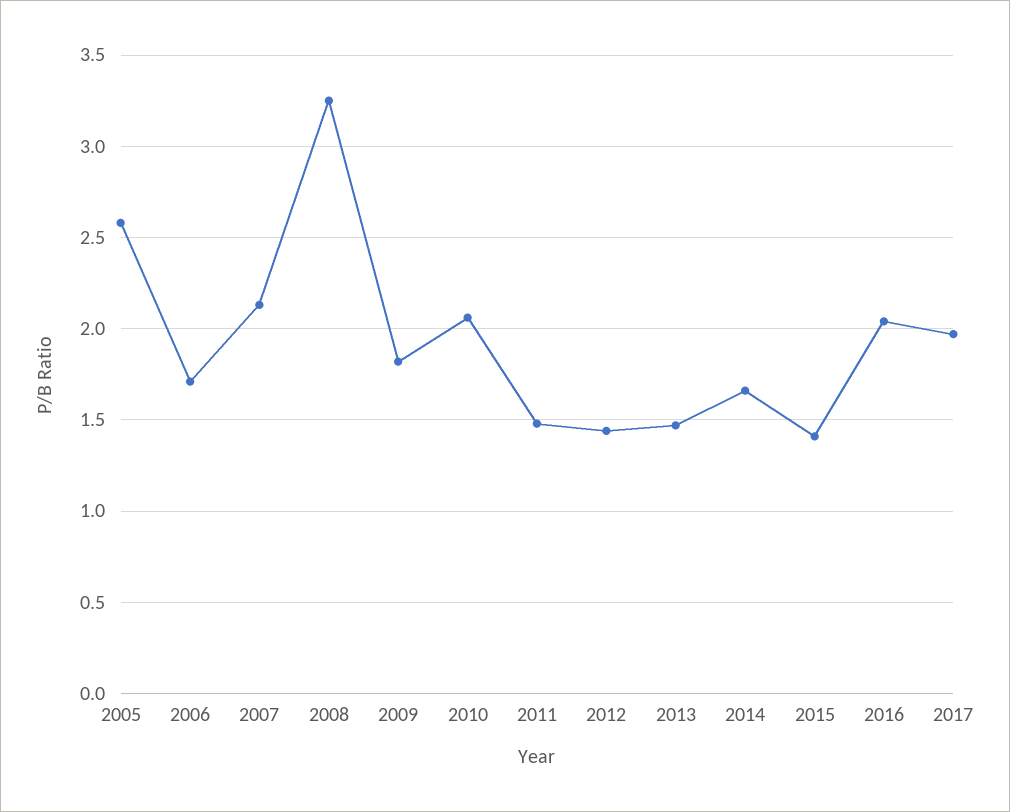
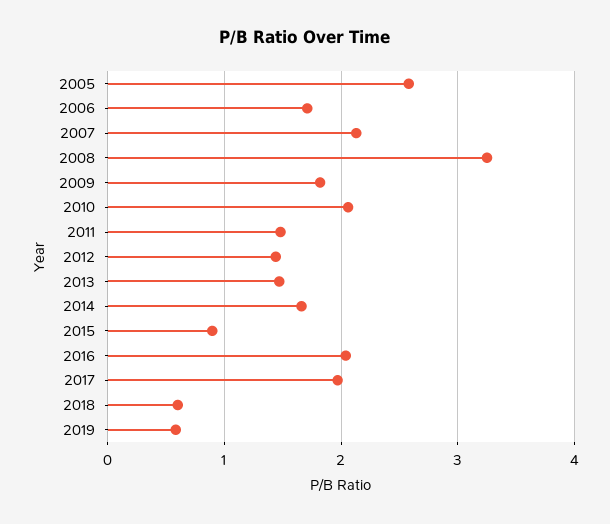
2015: 1.4 -> 0.9
2018: none -> 0.6
2019: none -> 0.6

